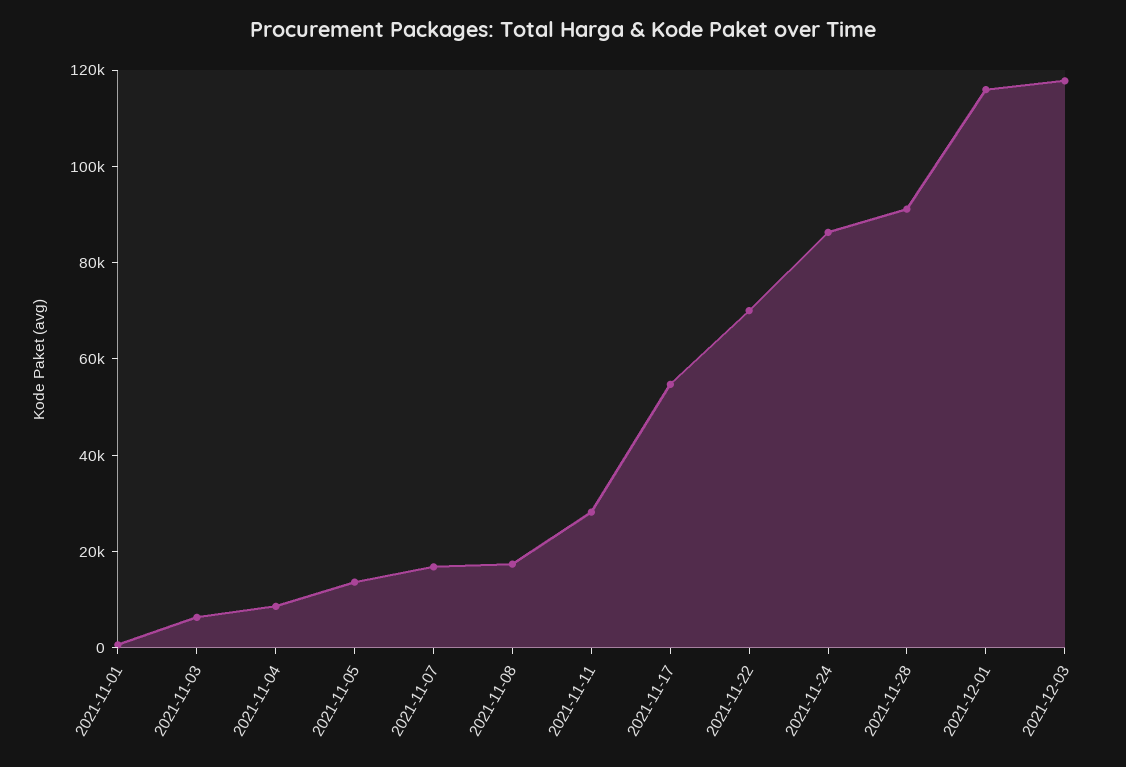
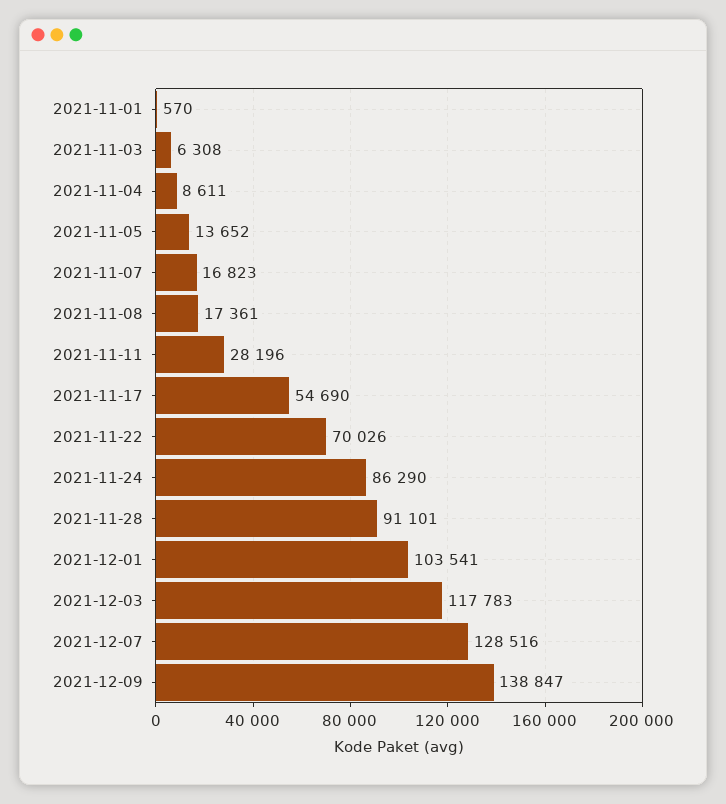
2021-12-01: 115000 -> 103541
2021-12-07: none -> 128516
2021-12-09: none -> 138847

